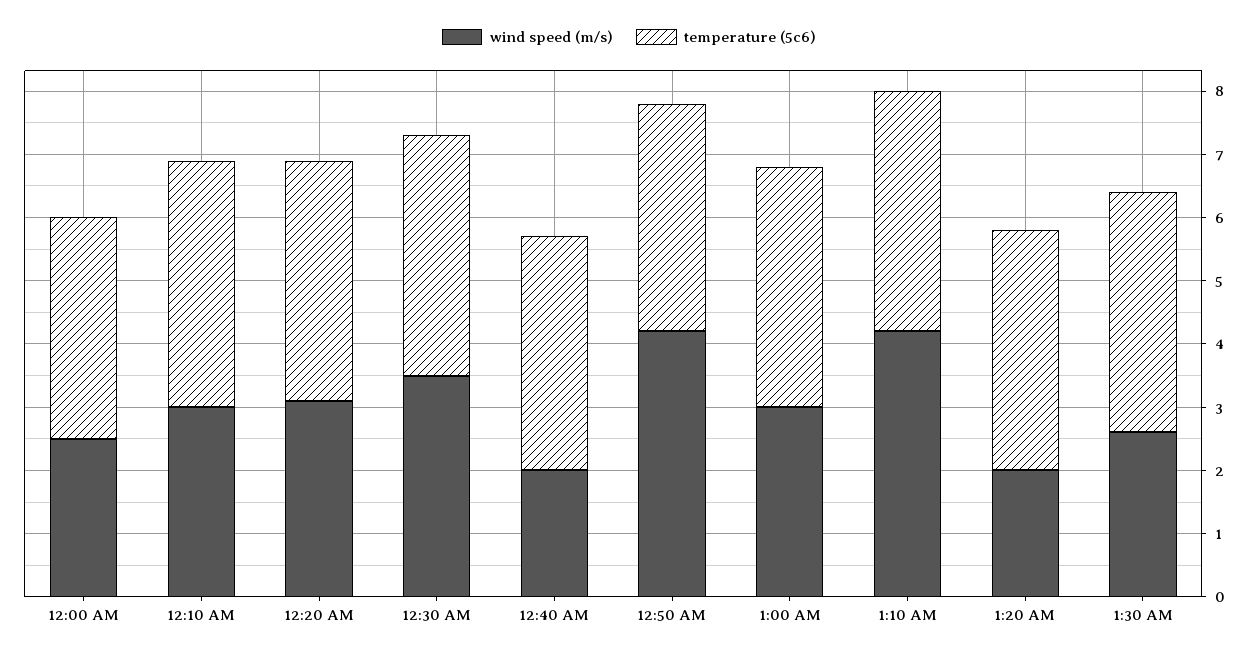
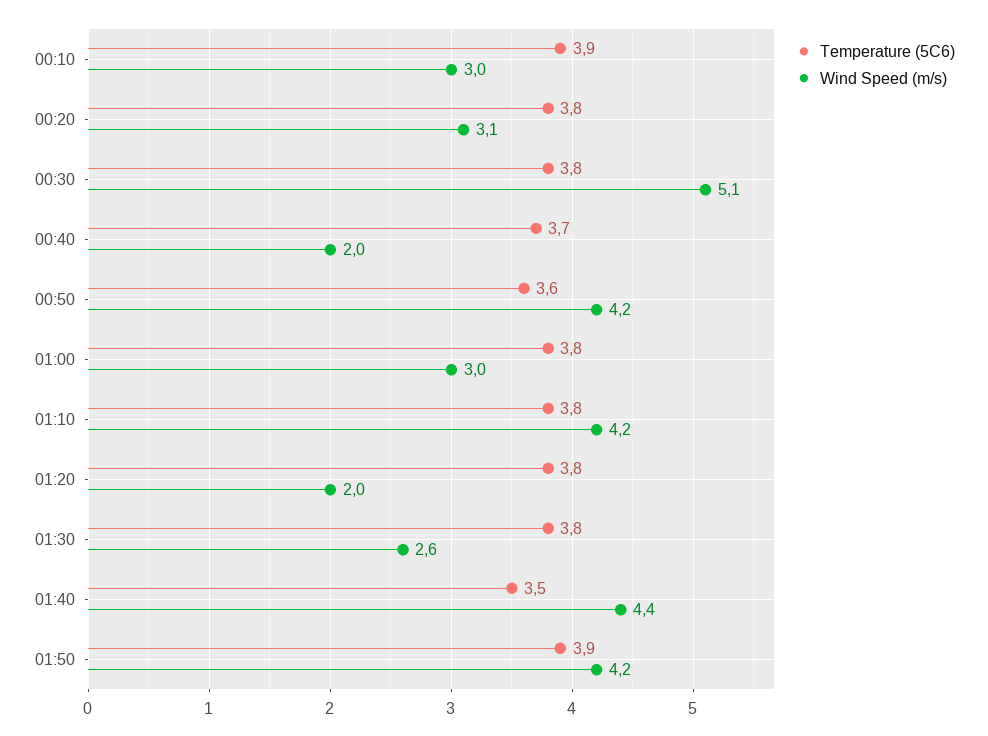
wind speed (m/s), 12:00 AM: 2.5 -> none
temperature (5c6), 12:00 AM: 3.5 -> none
wind speed (m/s), 12:30 AM: 3.5 -> 5.1
temperature (5c6), 01:40: none -> 3.5
wind speed (m/s), 01:40: none -> 4.4
temperature (5c6), 01:50: none -> 3.9
wind speed (m/s), 01:50: none -> 4.2

